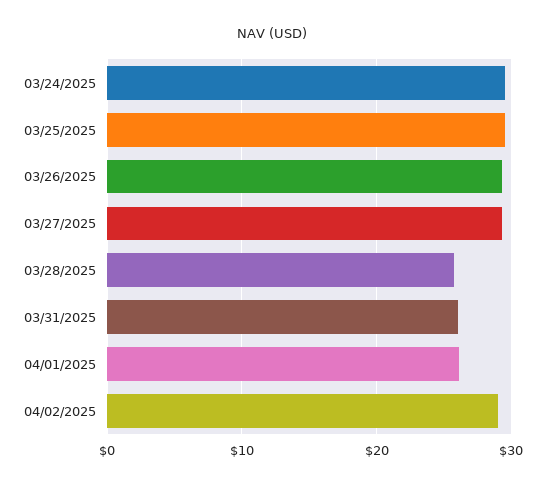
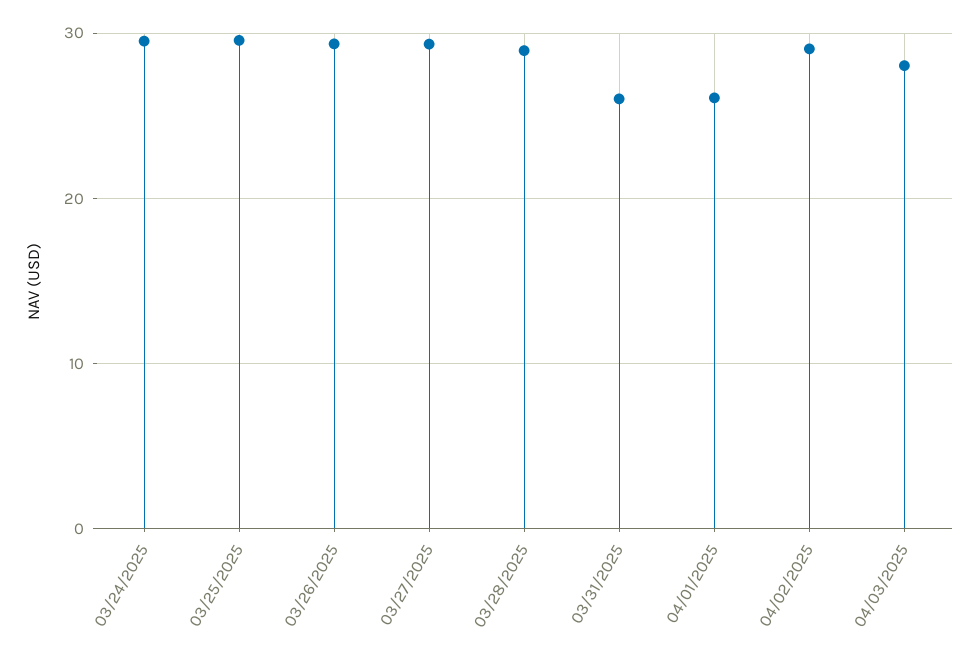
03/28/2025: 26 -> 29
04/03/2025: none -> 28

